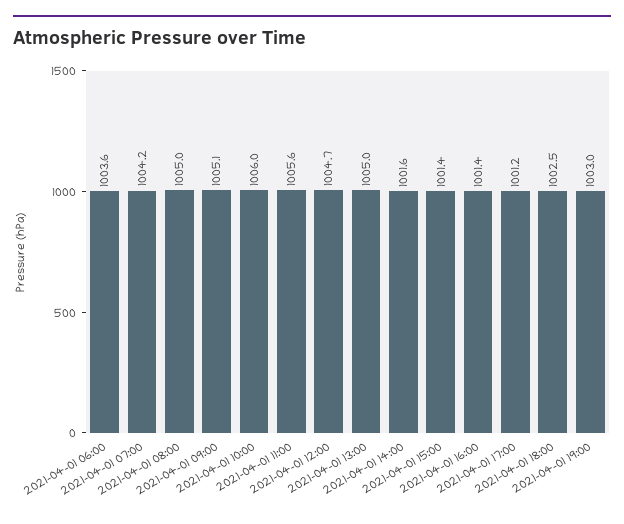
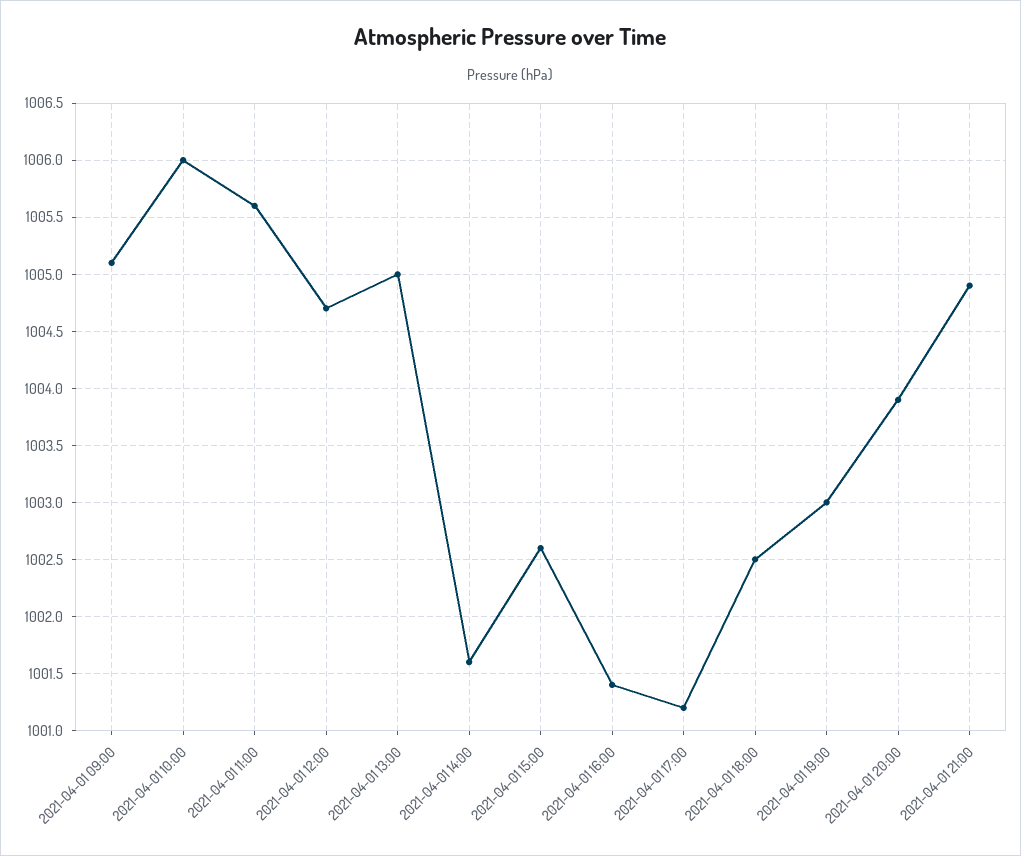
2021-04-01 06:00: 1003.6 -> none
2021-04-01 07:00: 1004.2 -> none
2021-04-01 08:00: 1005 -> none
2021-04-01 15:00: 1001.4 -> 1002.6
2021-04-01 20:00: none -> 1003.9
2021-04-01 21:00: none -> 1004.9

